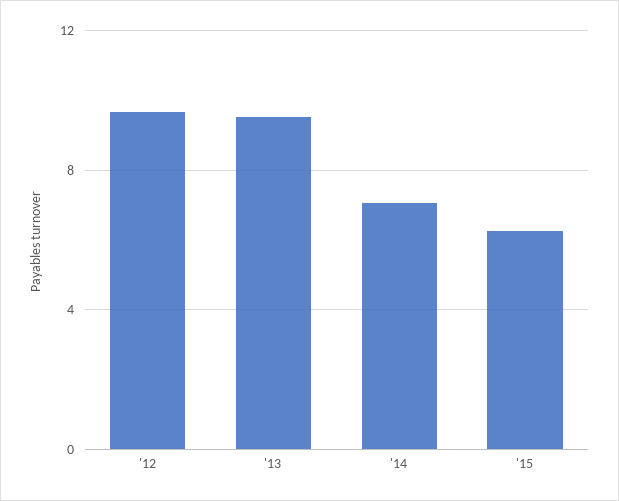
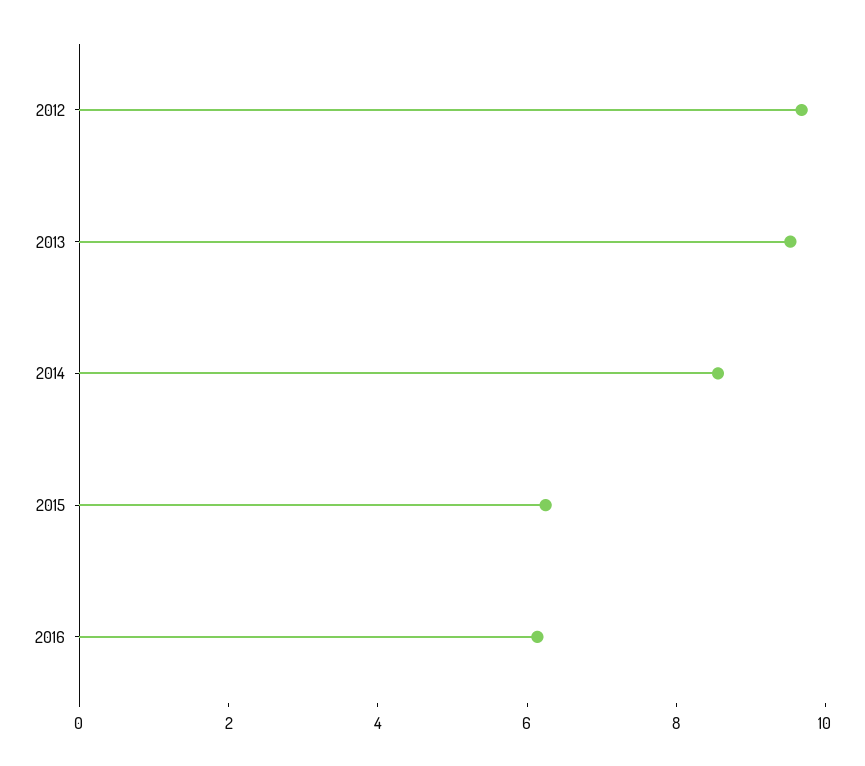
'14: 7 -> 8.5
2016: none -> 6

